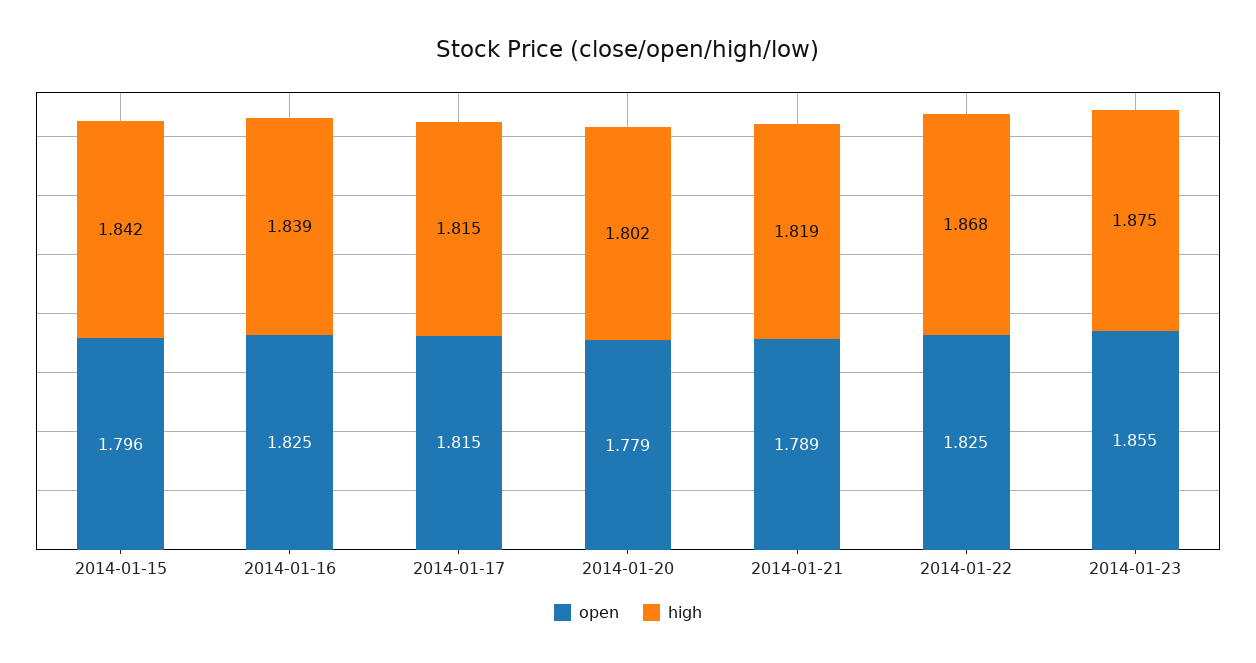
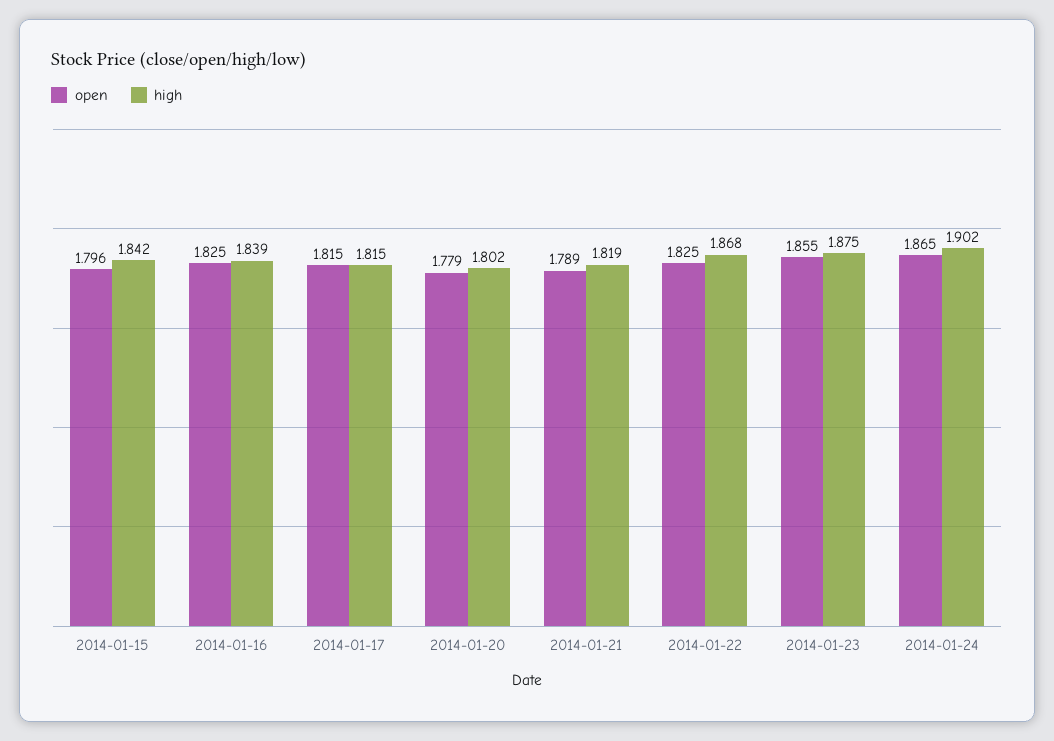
open, 2014-01-24: none -> 1.865
high, 2014-01-24: none -> 1.902

